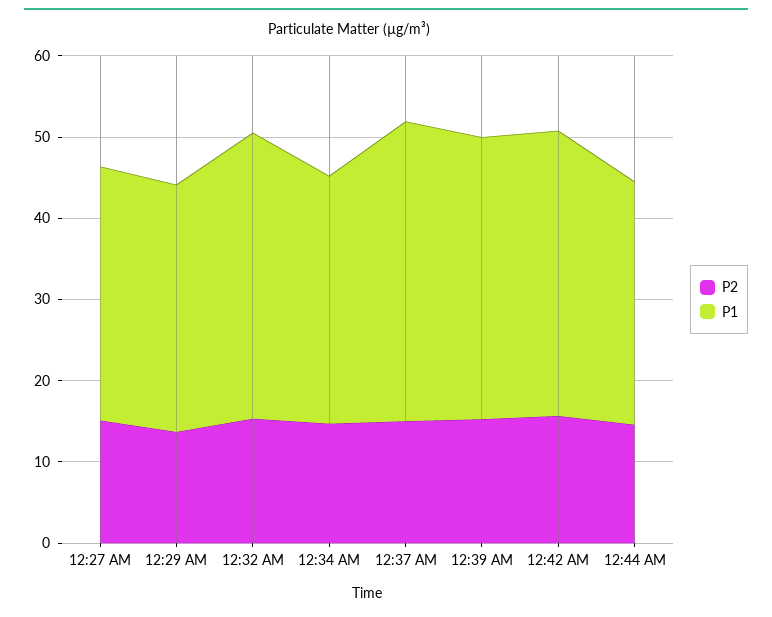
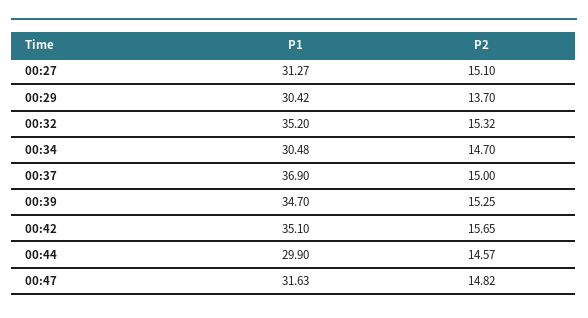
P1, 00:47: none -> 31.63
P2, 00:47: none -> 14.82

